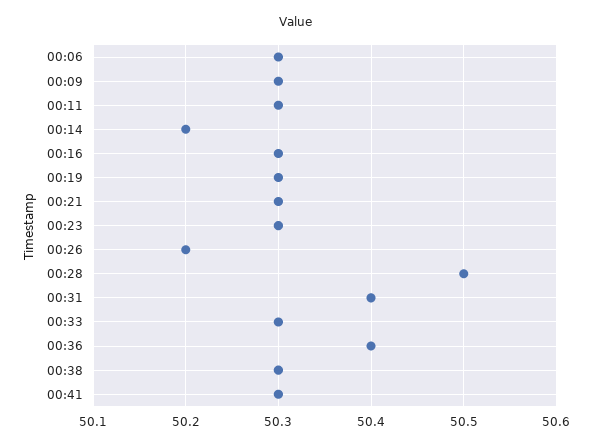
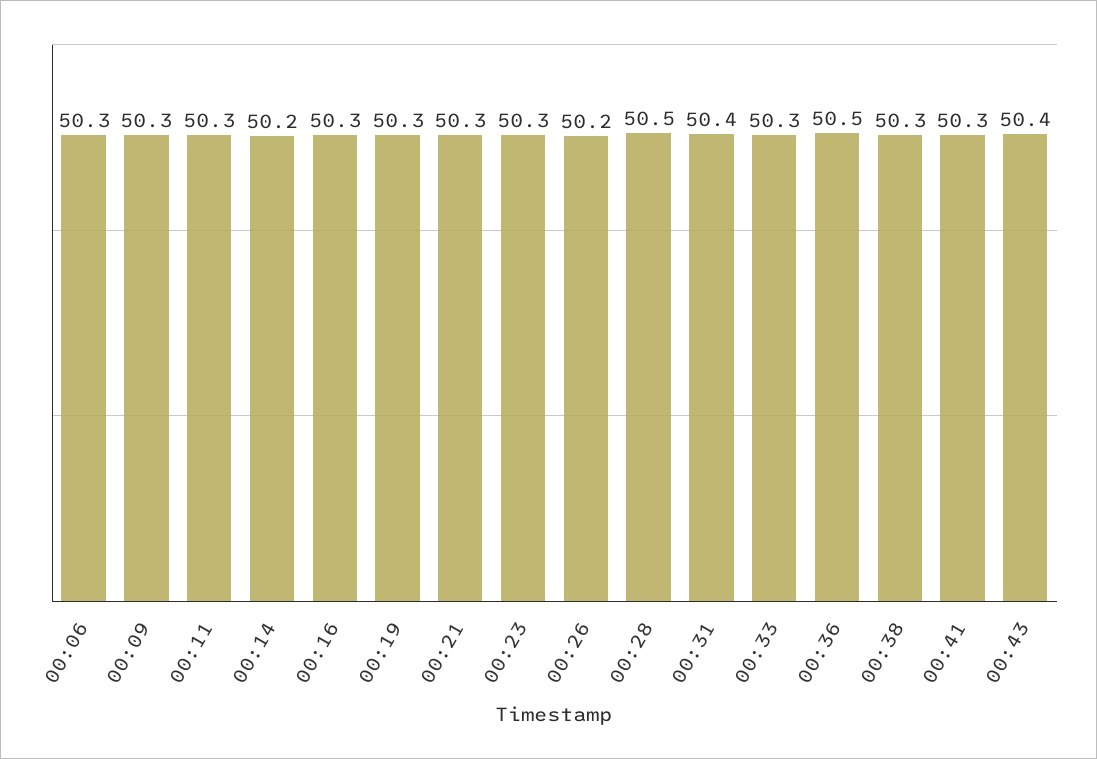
00:36: 50.4 -> 50.5
00:43: none -> 50.4

